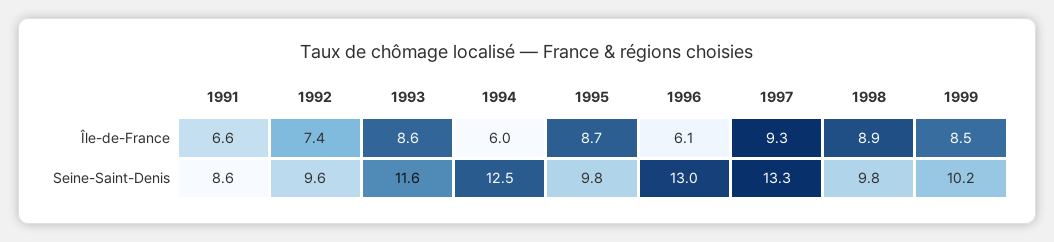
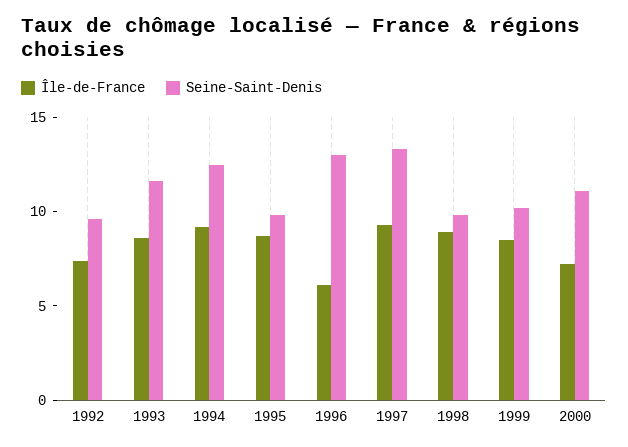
Île-de-France, 1991: 6.6 -> none
Île-de-France, 1994: 6 -> 9
Seine-Saint-Denis, 1991: 8.6 -> none
Île-de-France, 2000: none -> 7
Seine-Saint-Denis, 2000: none -> 11

